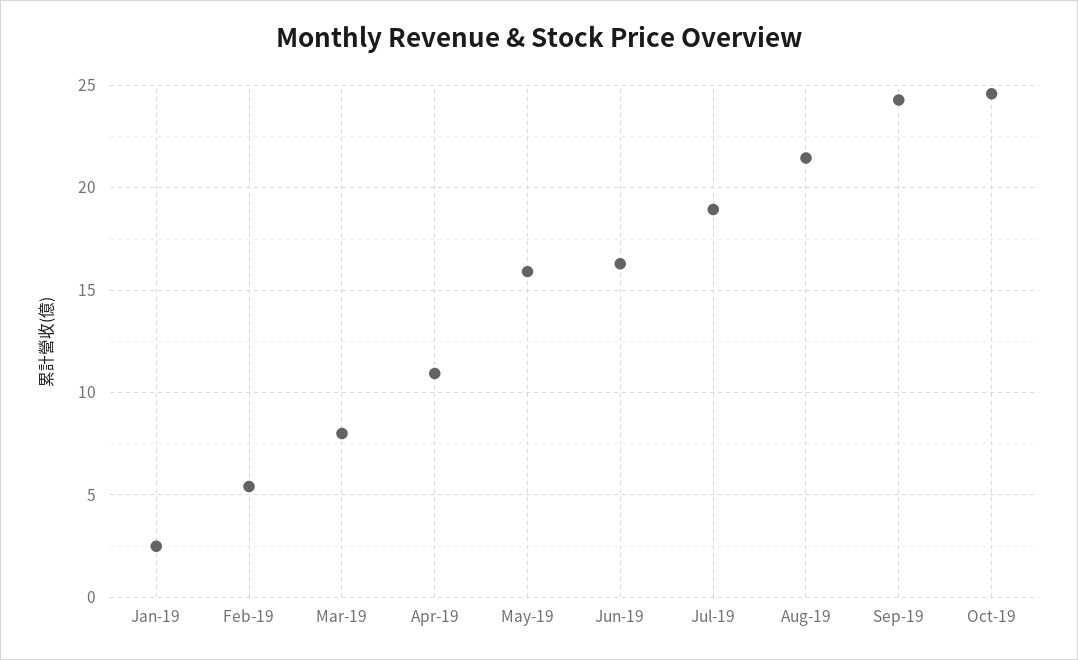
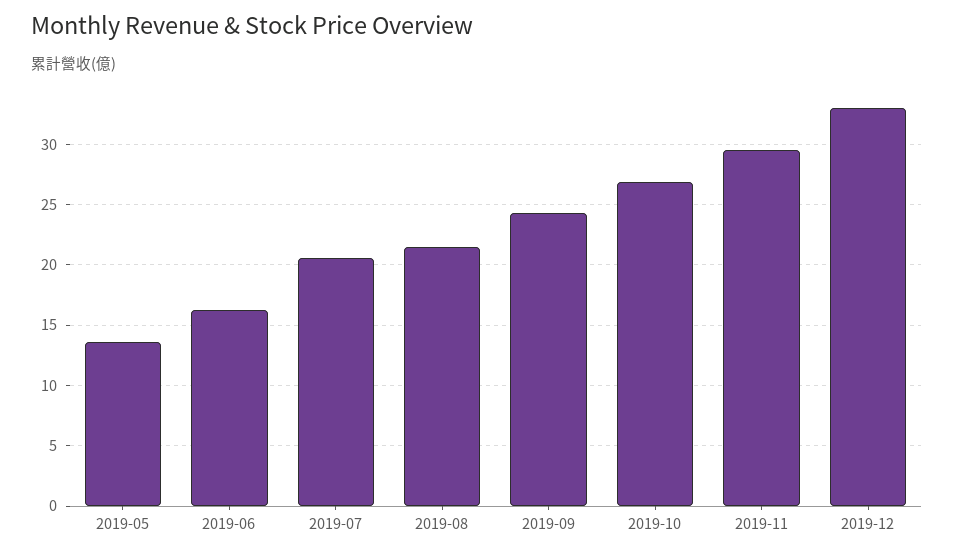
Jan-19: 2.5 -> none
Feb-19: 5.5 -> none
Mar-19: 8 -> none
Apr-19: 11 -> none
May-19: 16 -> 13.5
Jul-19: 19 -> 20.5
Oct-19: 24.5 -> 27
2019-11: none -> 29.5
2019-12: none -> 33

